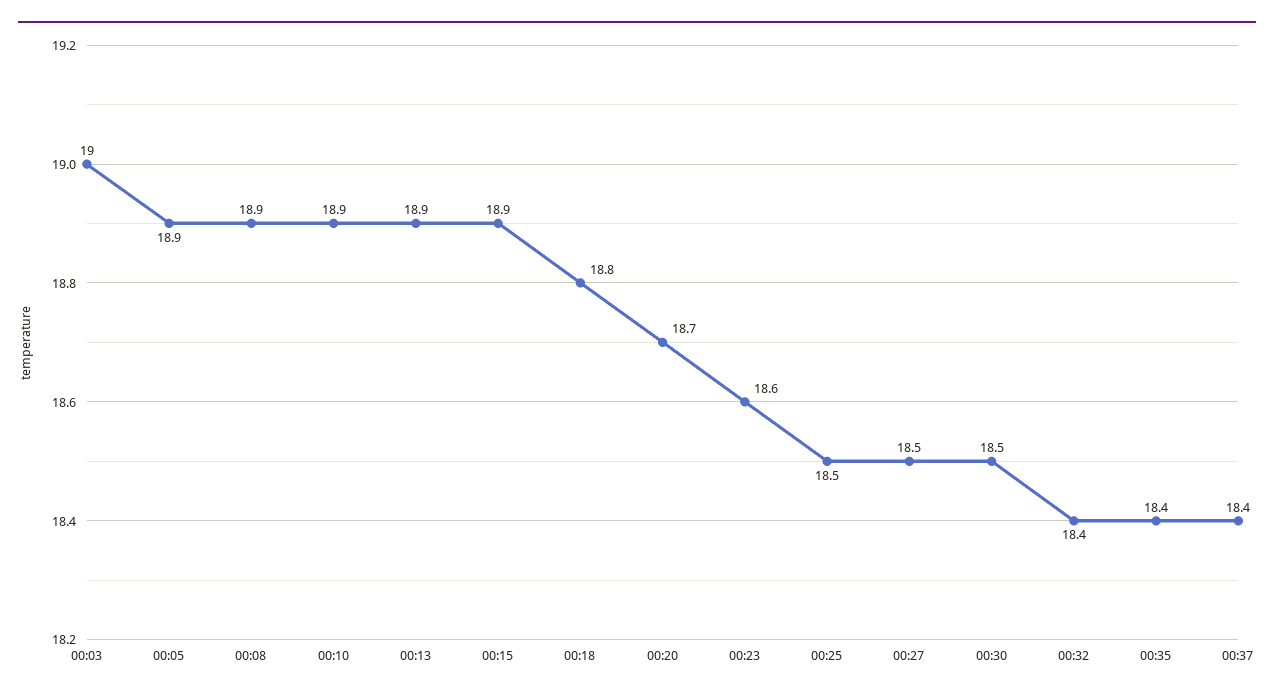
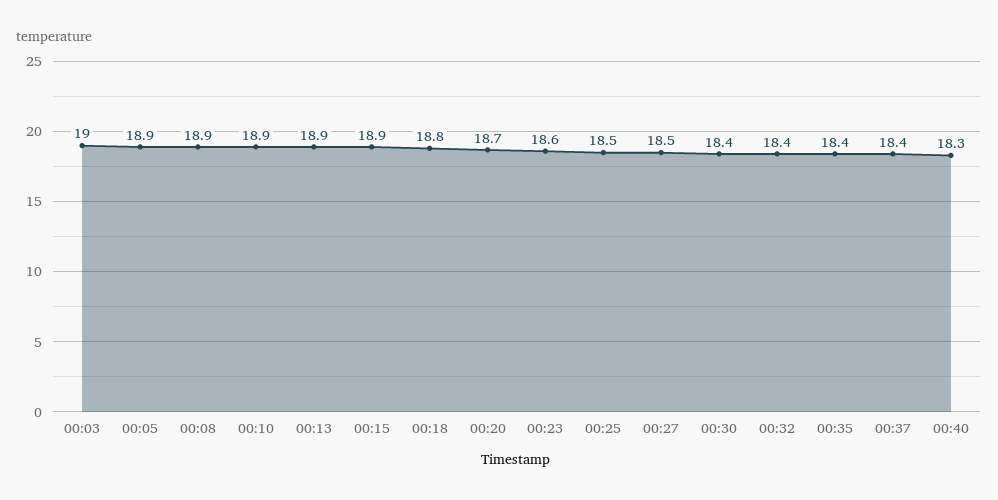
00:30: 18.5 -> 18.4
00:40: none -> 18.3

